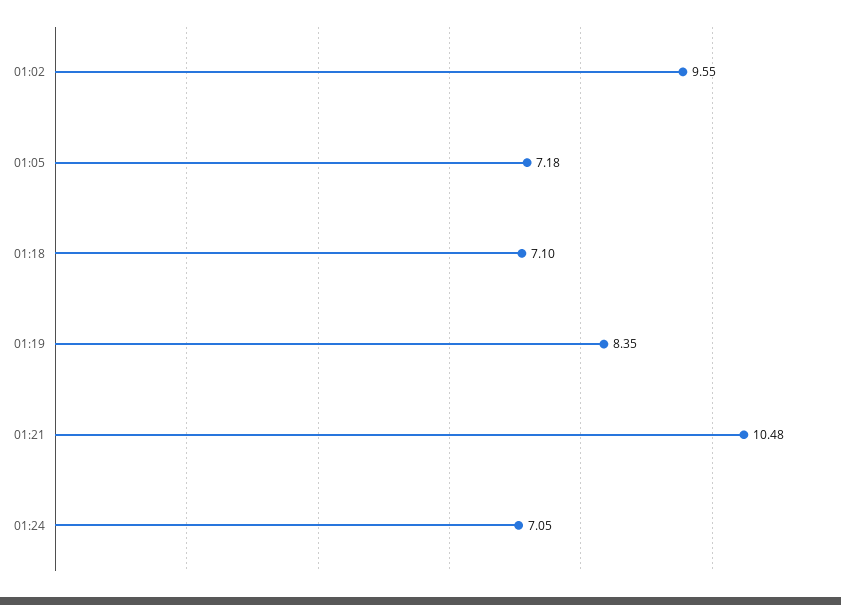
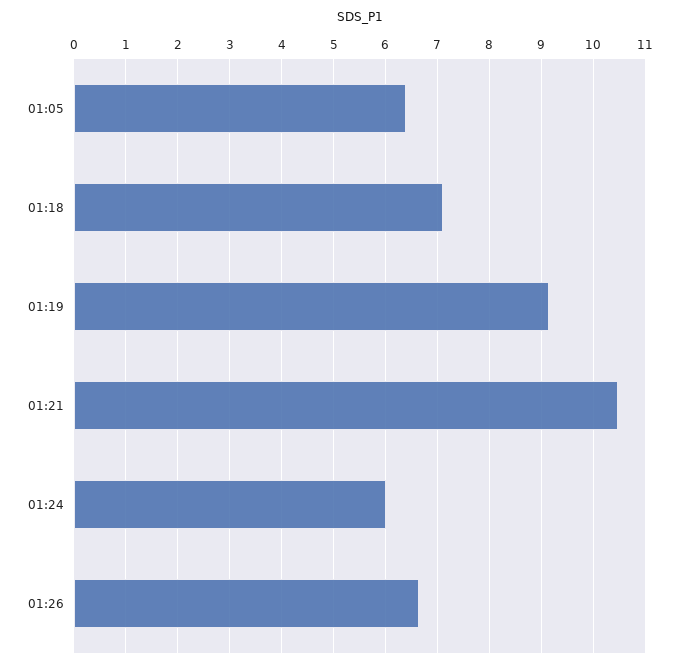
01:02: 9.55 -> none
01:05: 7.18 -> 6.4
01:19: 8.35 -> 9.2
01:24: 7.05 -> 6
01:26: none -> 6.6

